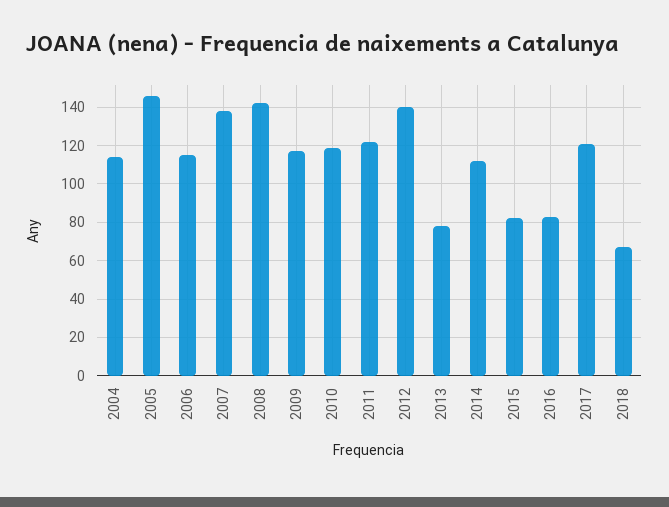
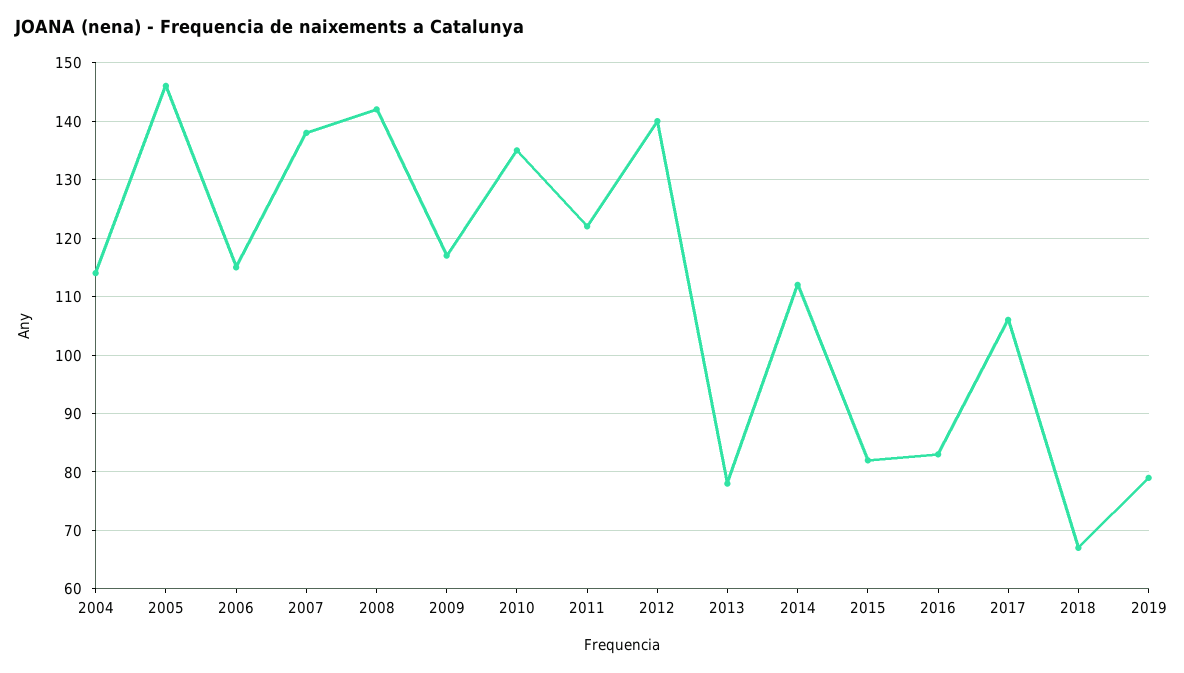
2010: 120 -> 135
2017: 120 -> 105
2019: none -> 80

